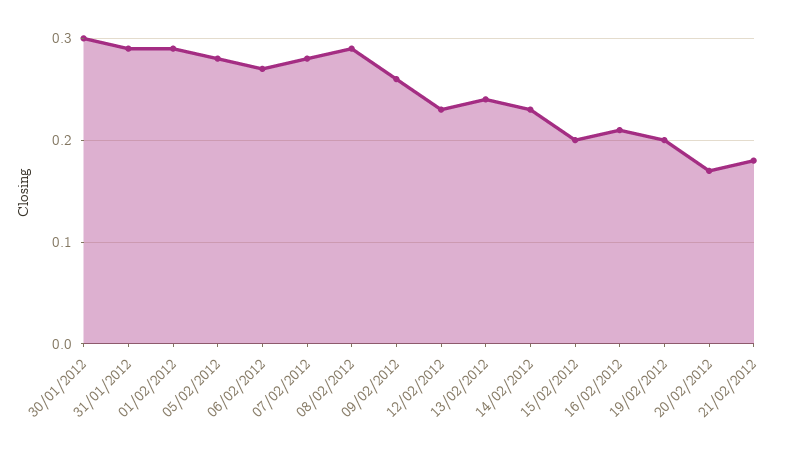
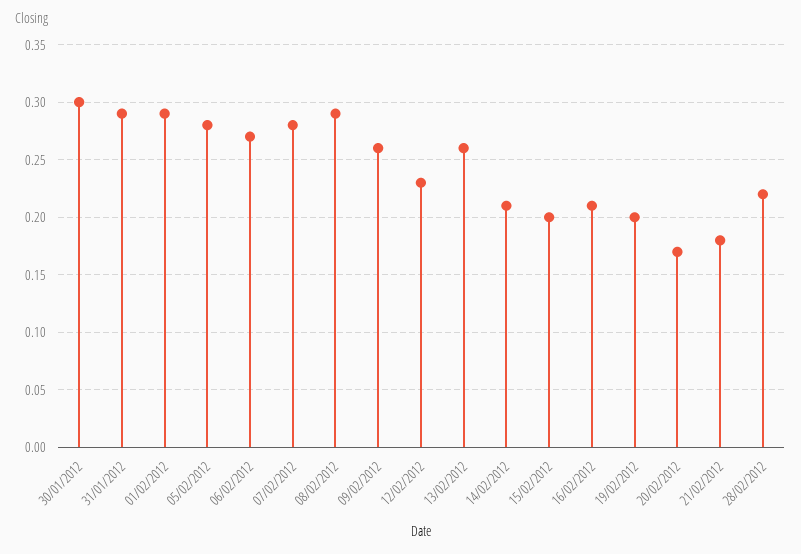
13/02/2012: 0.24 -> 0.26
14/02/2012: 0.23 -> 0.21
28/02/2012: none -> 0.22

